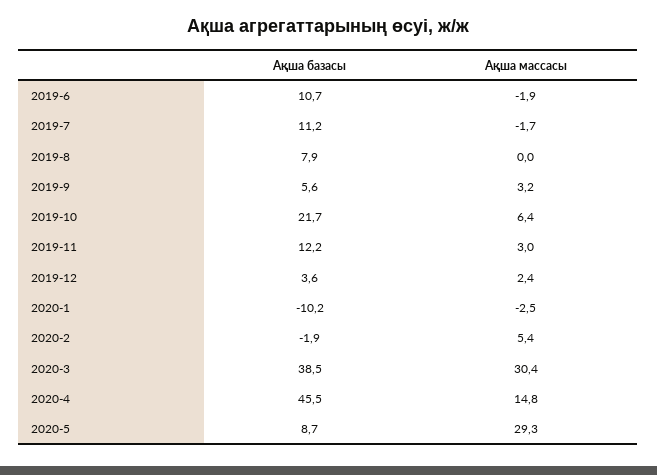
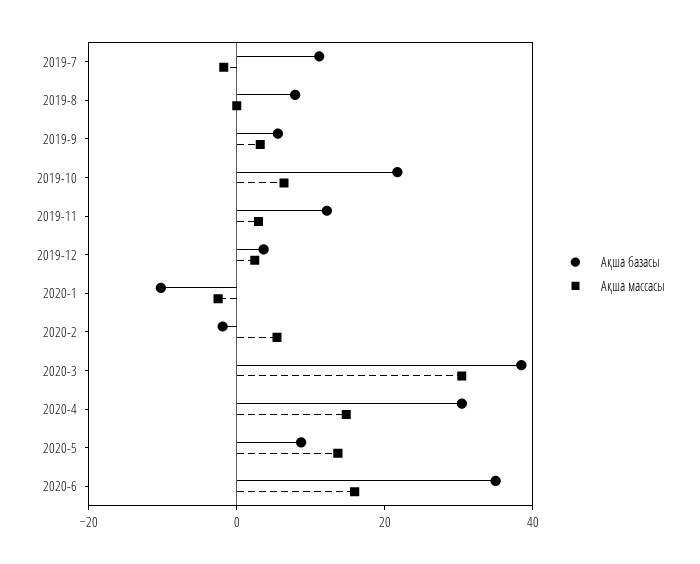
Ақша базасы, 2019-6: 10.7 -> none
Ақша массасы, 2019-6: -1.9 -> none
Ақша базасы, 2020-4: 45.5 -> 30
Ақша массасы, 2020-5: 29.3 -> 15
Ақша базасы, 2020-6: none -> 35
Ақша массасы, 2020-6: none -> 15

